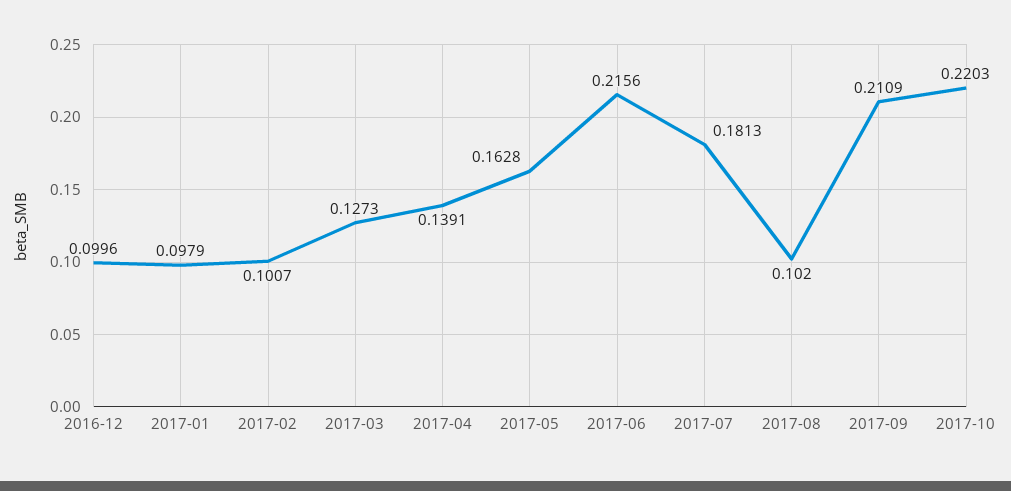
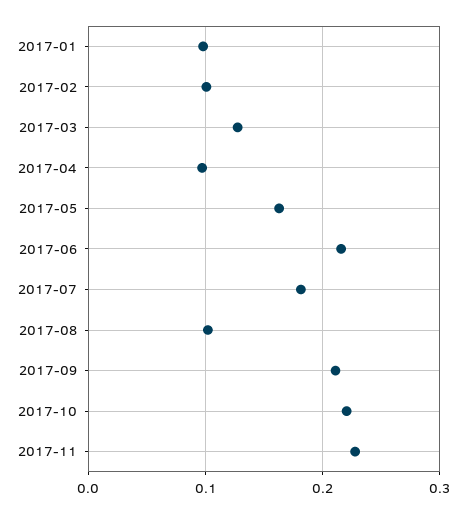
2016-12: 0.0996 -> none
2017-04: 0.1391 -> 0.1
2017-11: none -> 0.23

